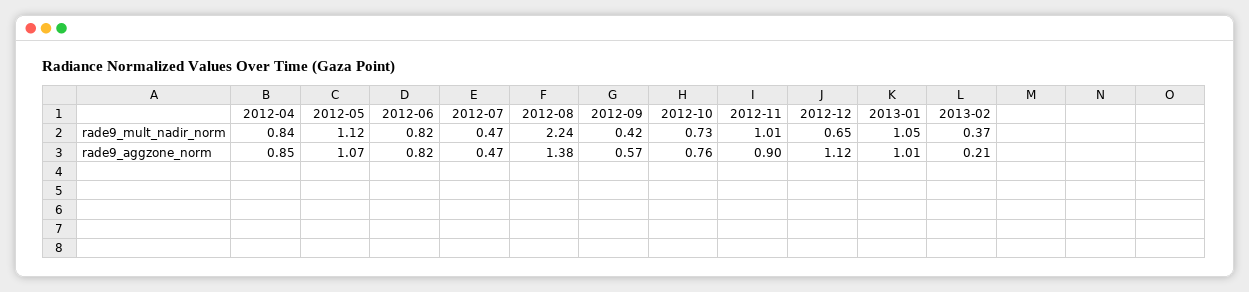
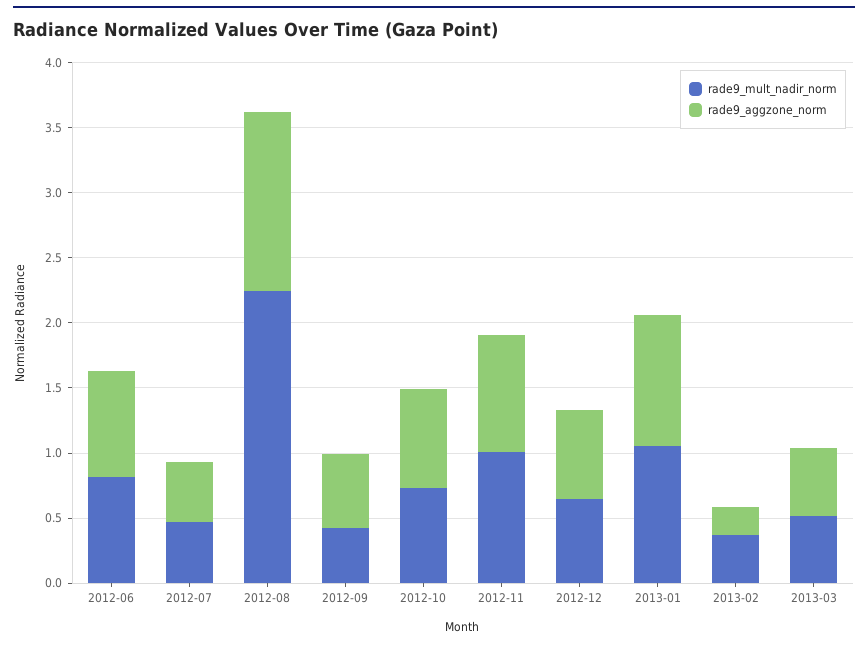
rade9_mult_nadir_norm, 2012-04: 0.84 -> none
rade9_mult_nadir_norm, 2012-05: 1.12 -> none
rade9_aggzone_norm, 2012-04: 0.85 -> none
rade9_aggzone_norm, 2012-05: 1.07 -> none
rade9_aggzone_norm, 2012-12: 1.12 -> 0.7
rade9_mult_nadir_norm, 2013-03: none -> 0.5
rade9_aggzone_norm, 2013-03: none -> 0.5

